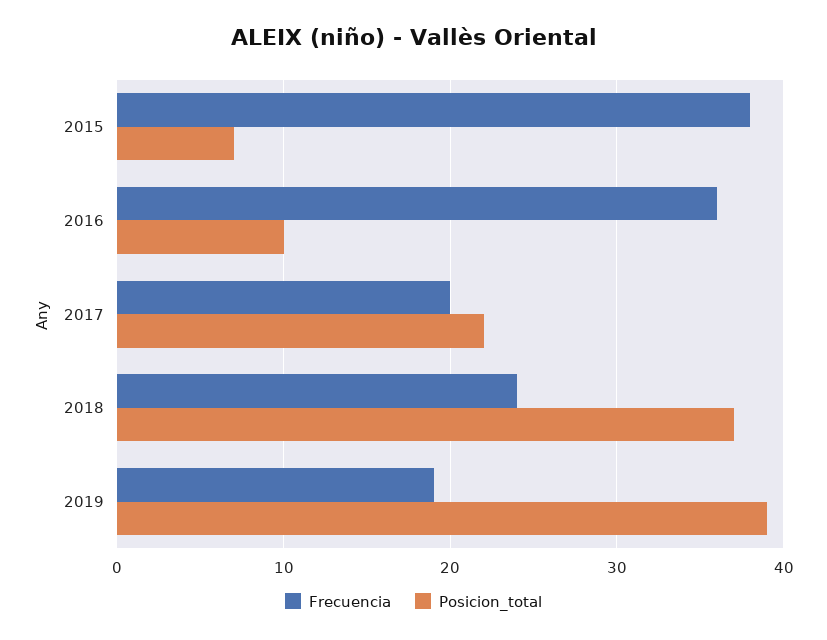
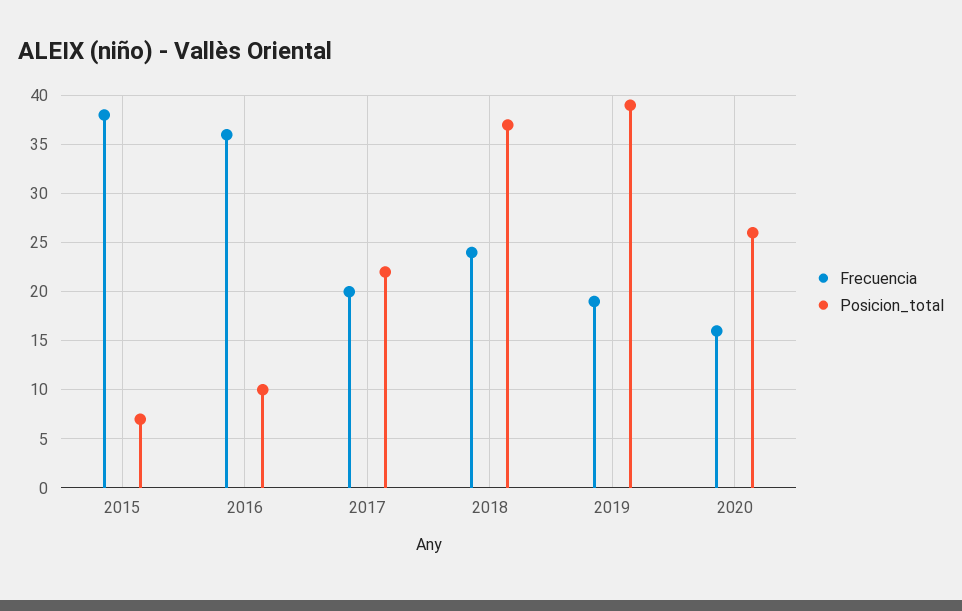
Frecuencia, 2020: none -> 16
Posicion_total, 2020: none -> 26

